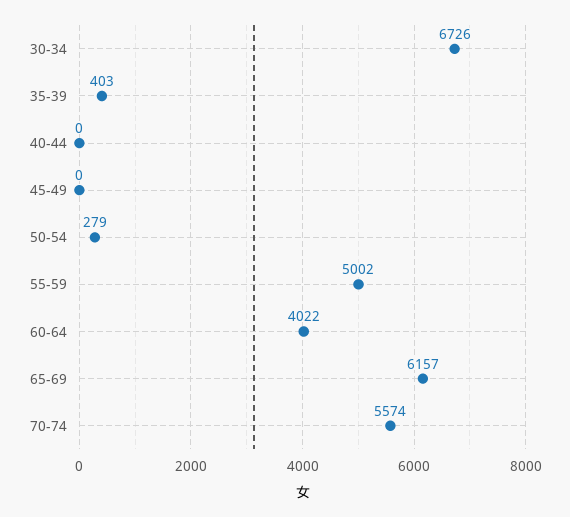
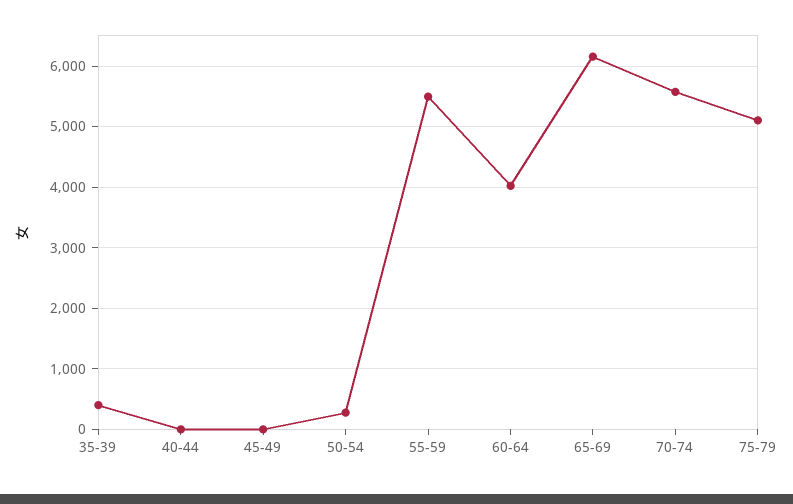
30-34: 6726 -> none
55-59: 5002 -> 5500
75-79: none -> 5100

